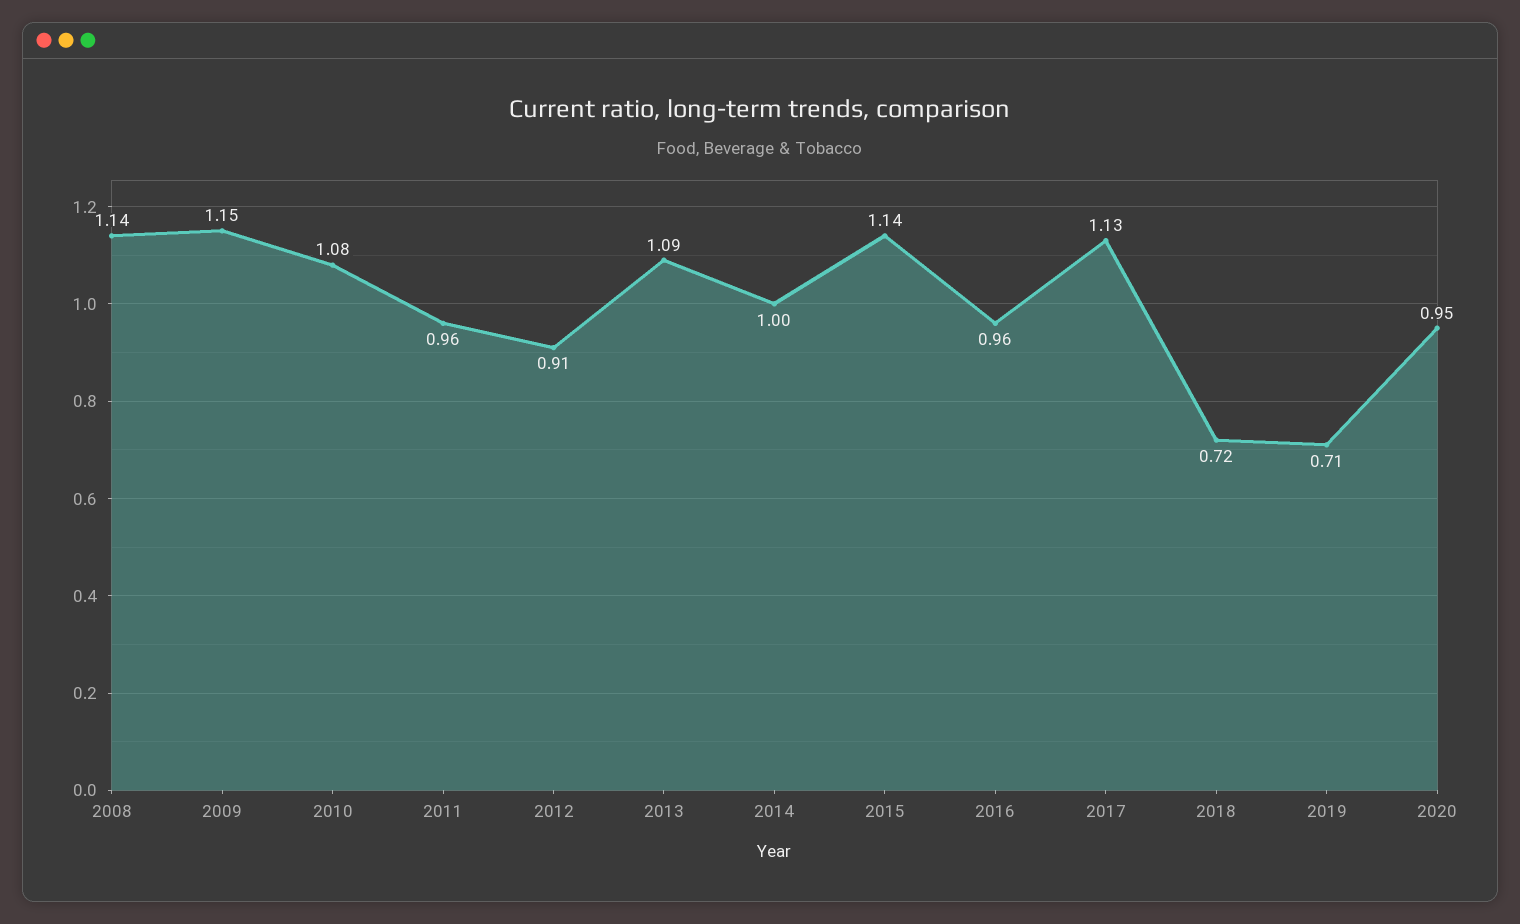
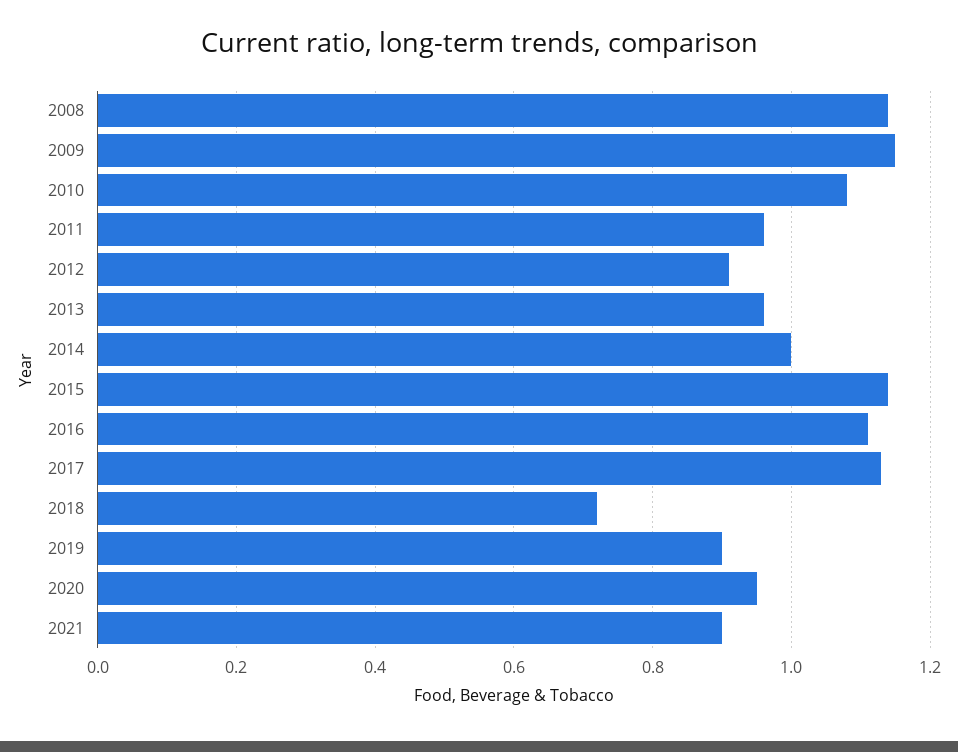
2013: 1.09 -> 0.95
2016: 0.96 -> 1.1
2019: 0.71 -> 0.9
2021: none -> 0.9

